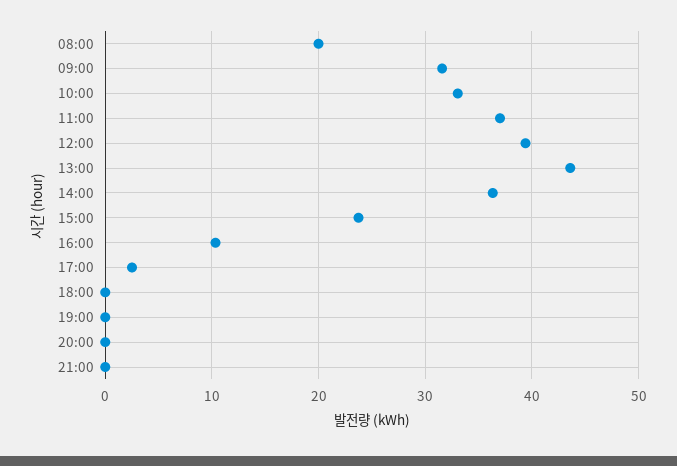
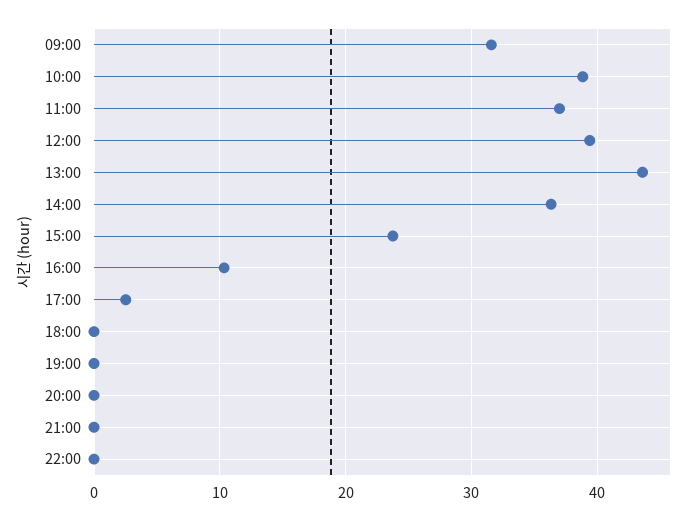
08:00: 20 -> none
10:00: 33 -> 39
22:00: none -> 0

